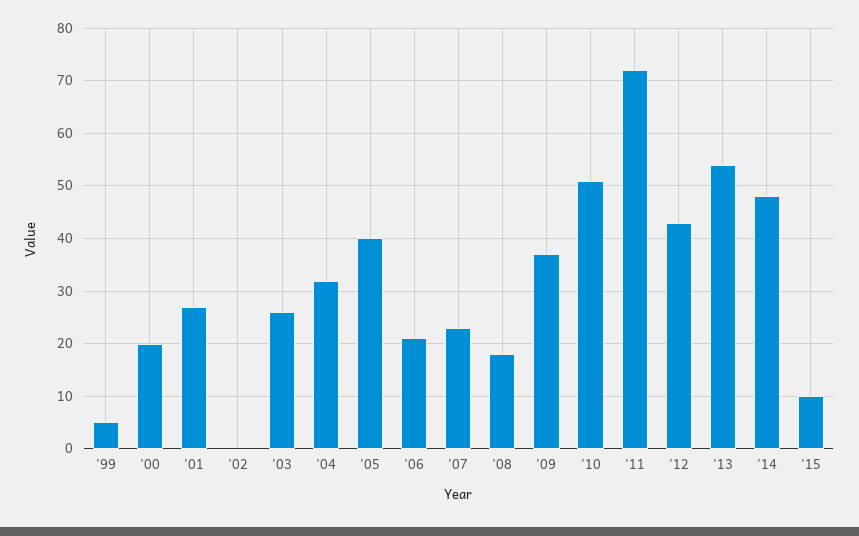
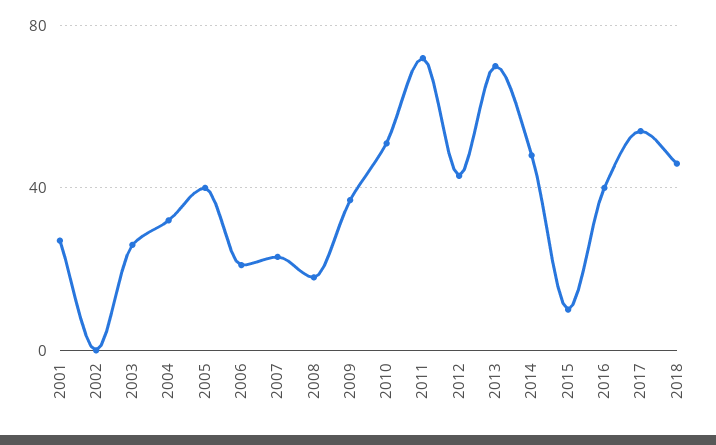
'99: 5 -> none
'00: 20 -> none
'13: 55 -> 70
2016: none -> 40
2017: none -> 55
2018: none -> 45

